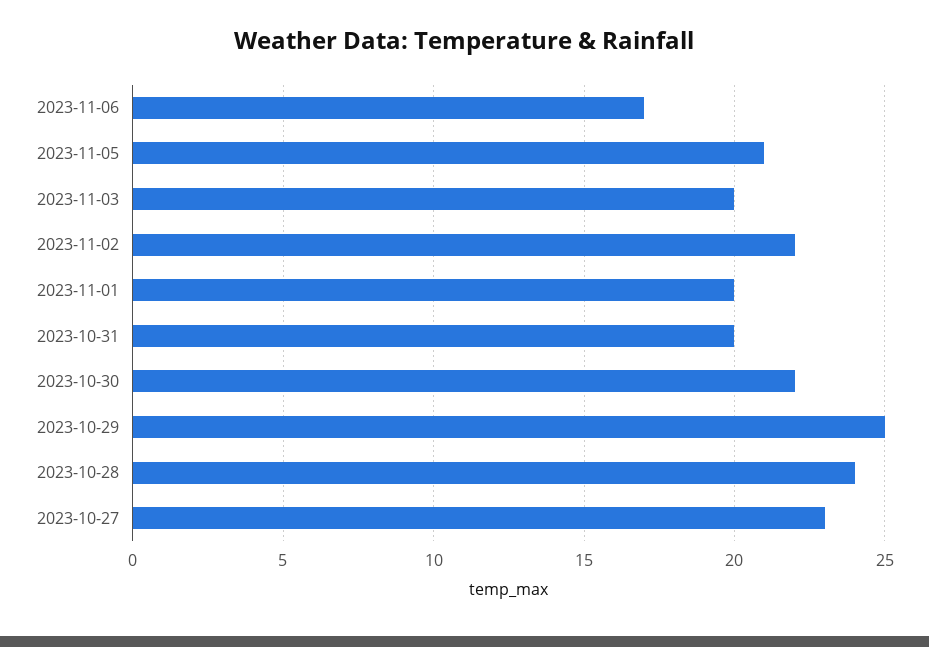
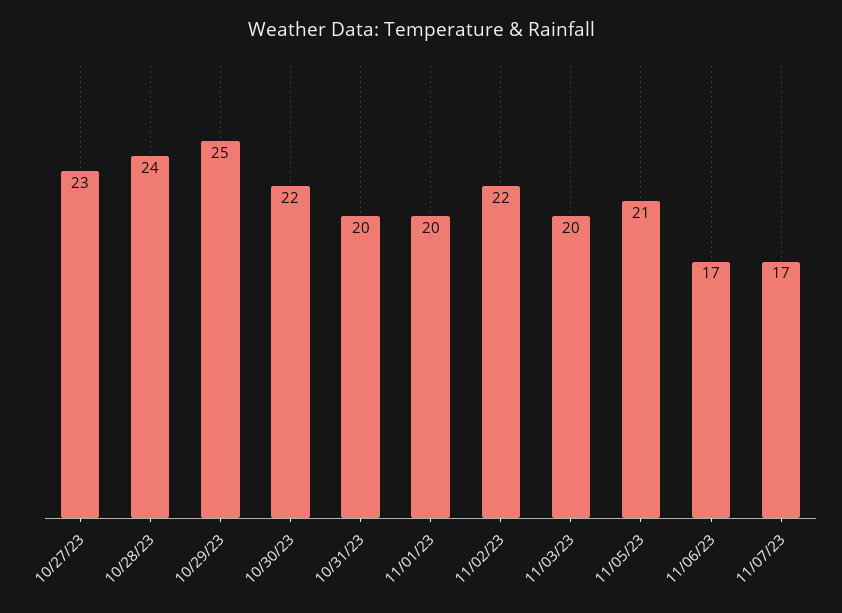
11/07/23: none -> 17

